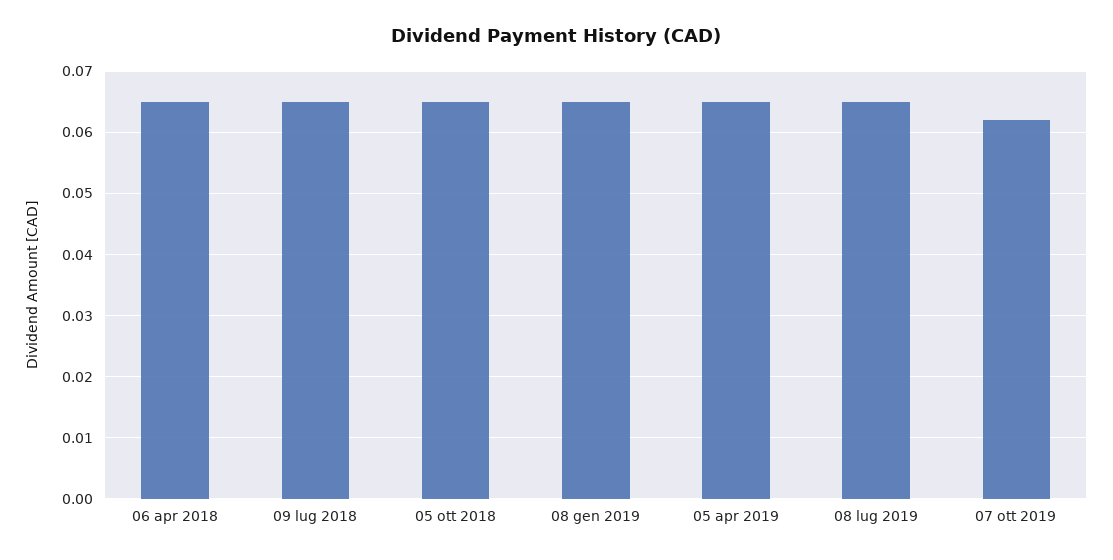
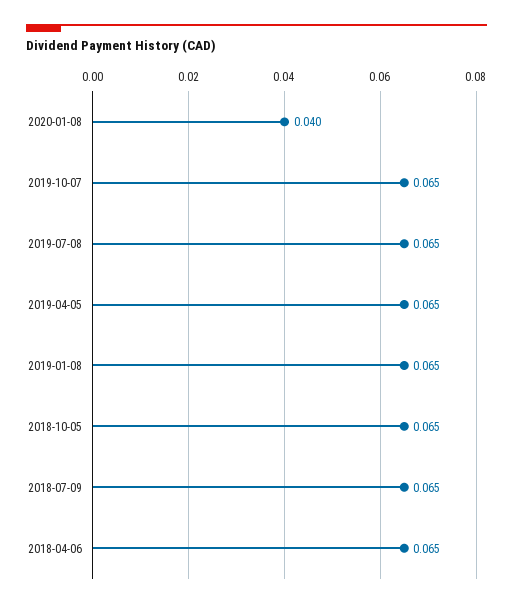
07 ott 2019: 0.062 -> 0.065
2020-01-08: none -> 0.04

